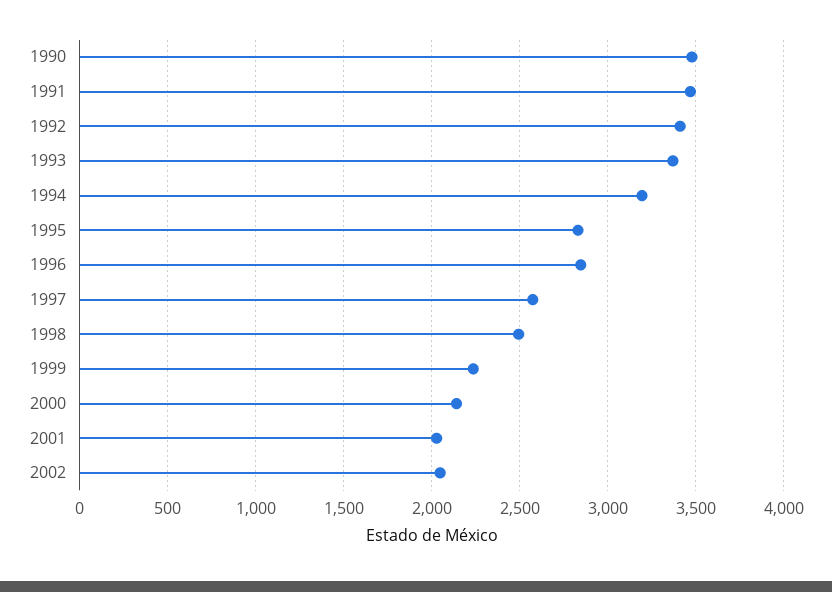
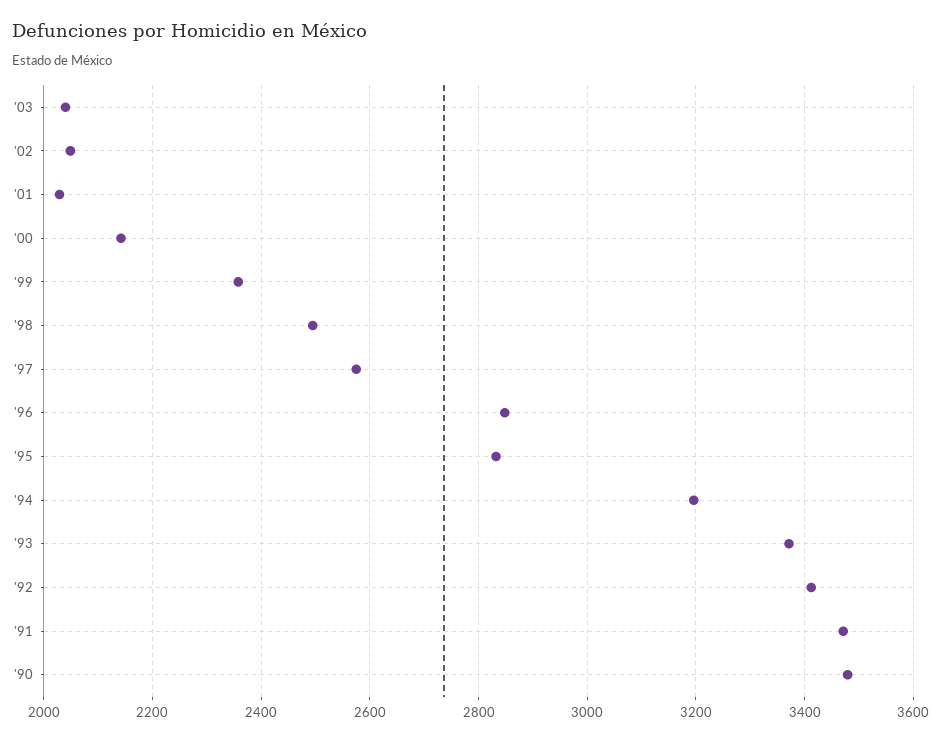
1999: 2250 -> 2360
'03: none -> 2040

